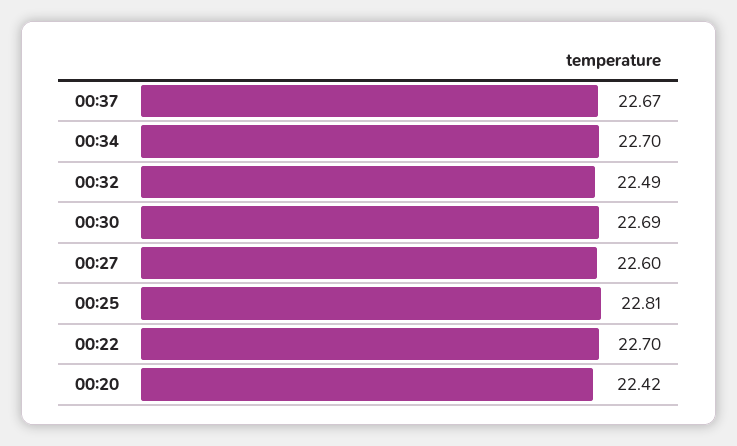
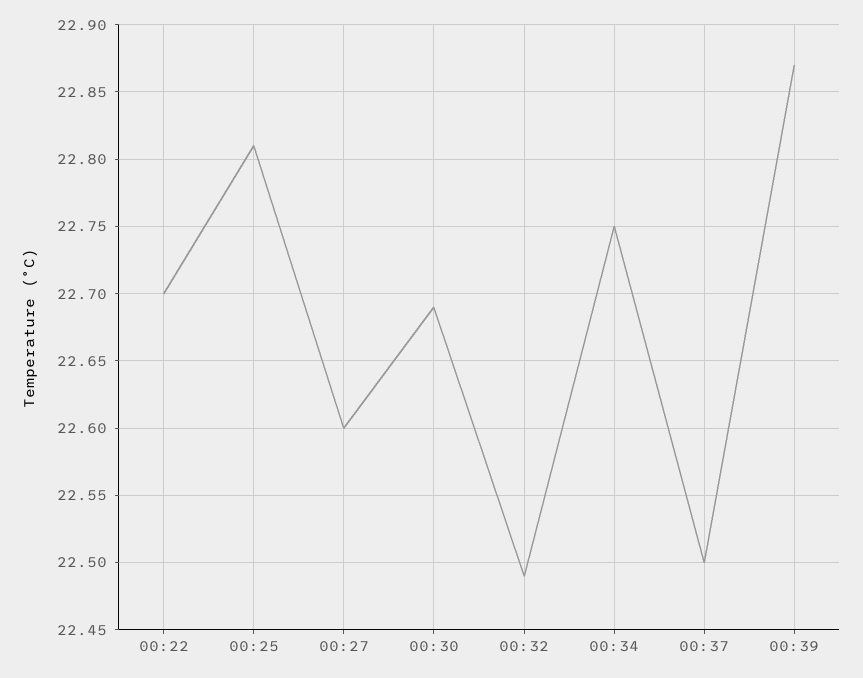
00:37: 22.67 -> 22.5
00:34: 22.7 -> 22.75
00:20: 22.42 -> none
00:39: none -> 22.87

